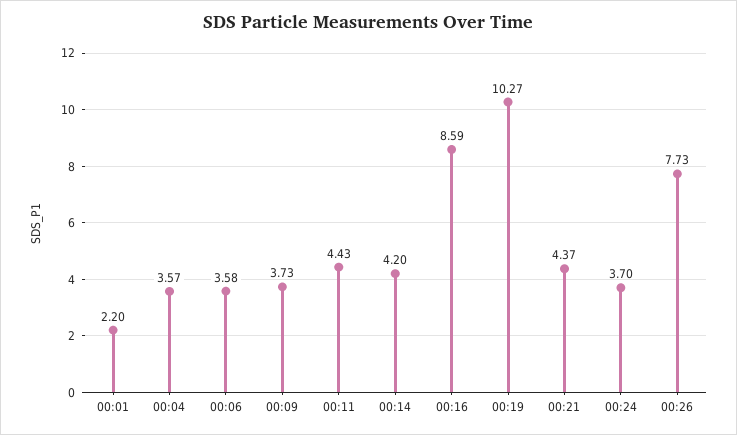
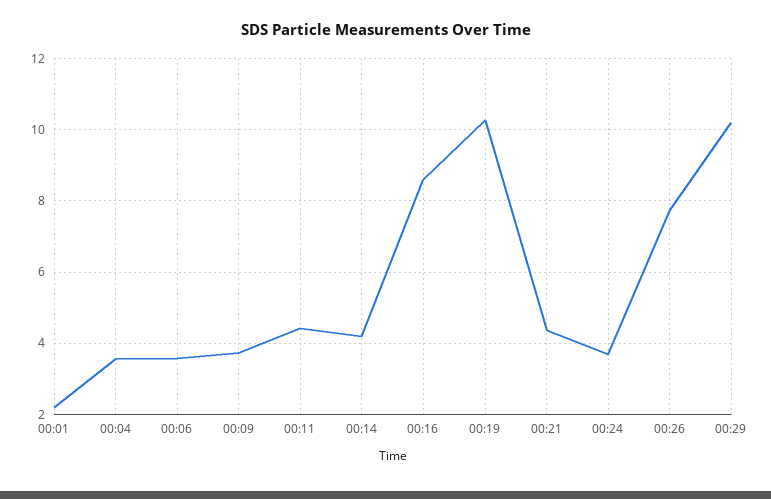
00:29: none -> 10.2

